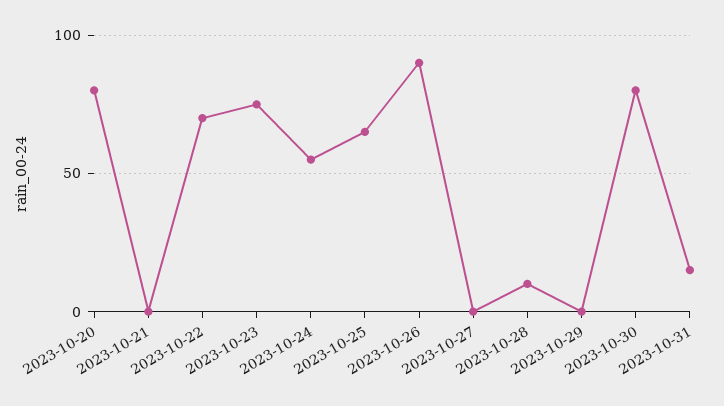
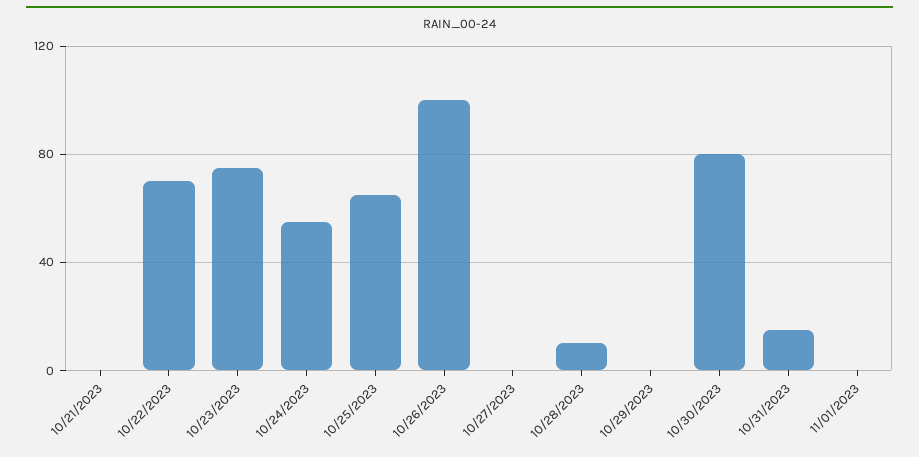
2023-10-20: 80 -> none
2023-10-26: 90 -> 100
11/01/2023: none -> 0

